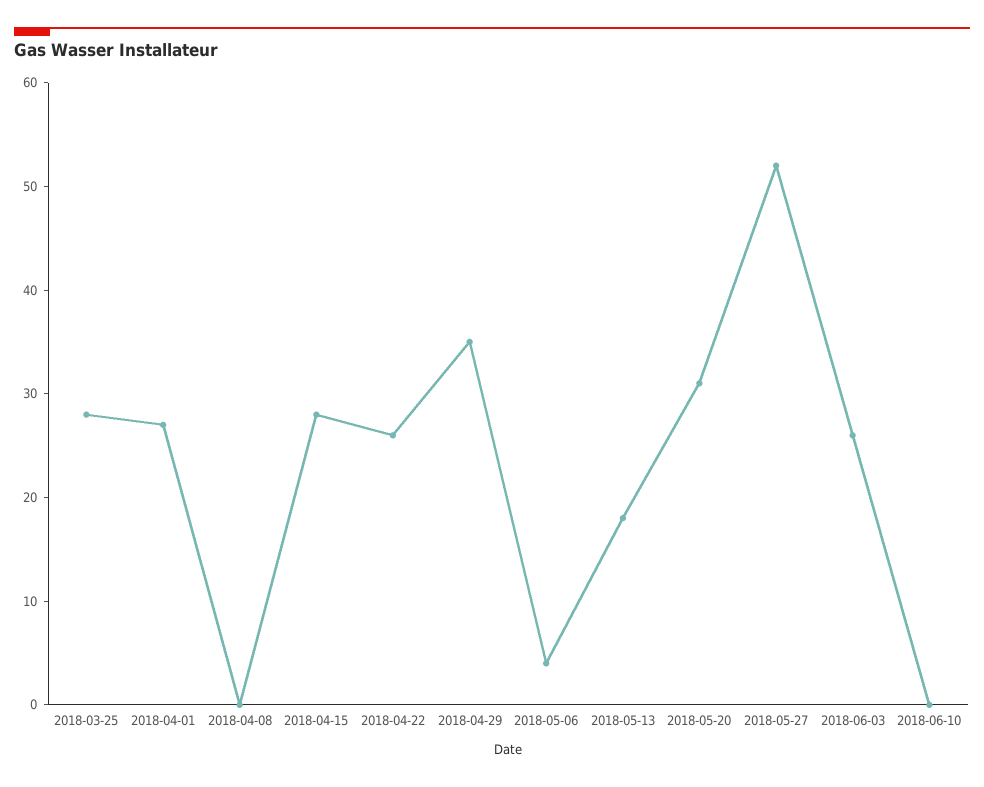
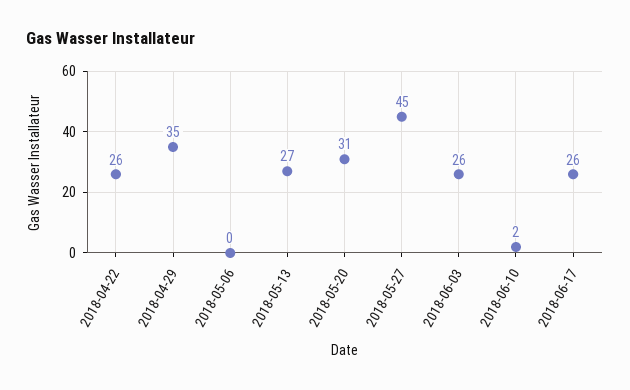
2018-03-25: 28 -> none
2018-04-01: 27 -> none
2018-04-08: 0 -> none
2018-04-15: 28 -> none
2018-05-06: 4 -> 0
2018-05-13: 18 -> 27
2018-05-27: 52 -> 45
2018-06-10: 0 -> 2
2018-06-17: none -> 26

